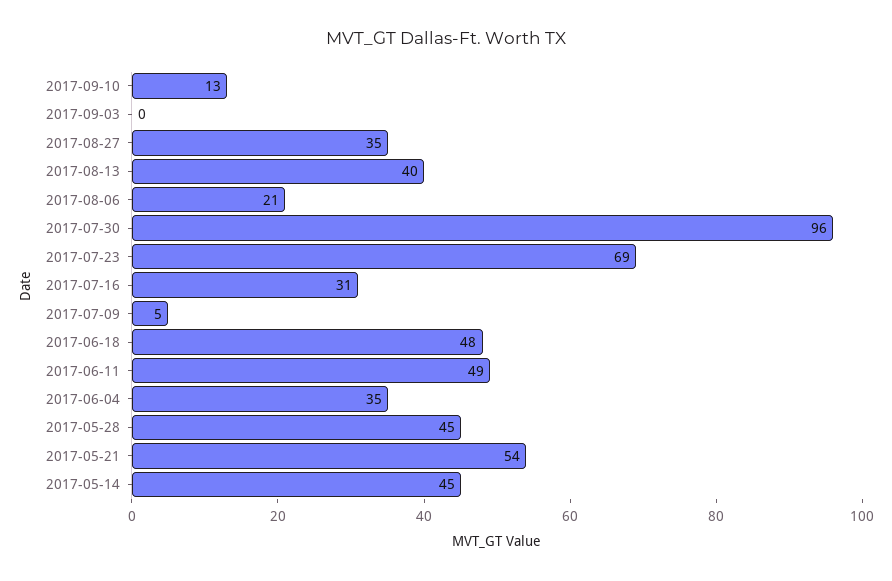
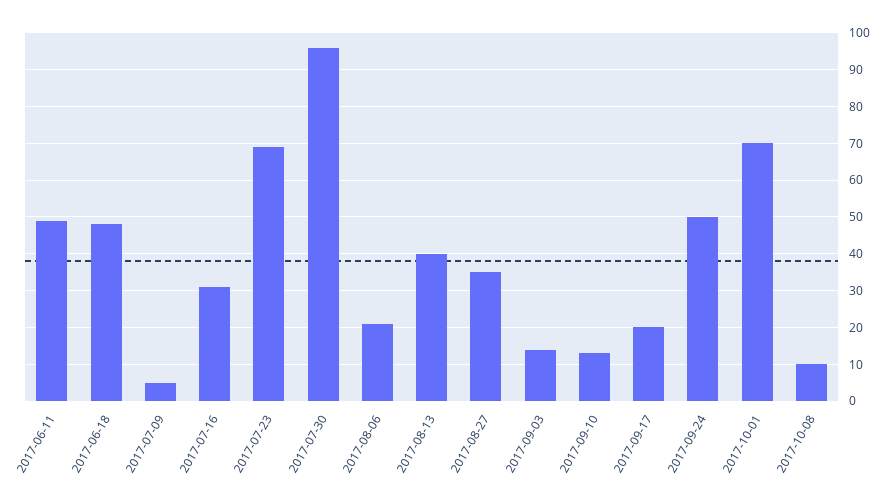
2017-09-03: 0 -> 15
2017-06-04: 35 -> none
2017-05-28: 45 -> none
2017-05-21: 54 -> none
2017-05-14: 45 -> none
2017-09-17: none -> 20
2017-09-24: none -> 50
2017-10-01: none -> 70
2017-10-08: none -> 10

